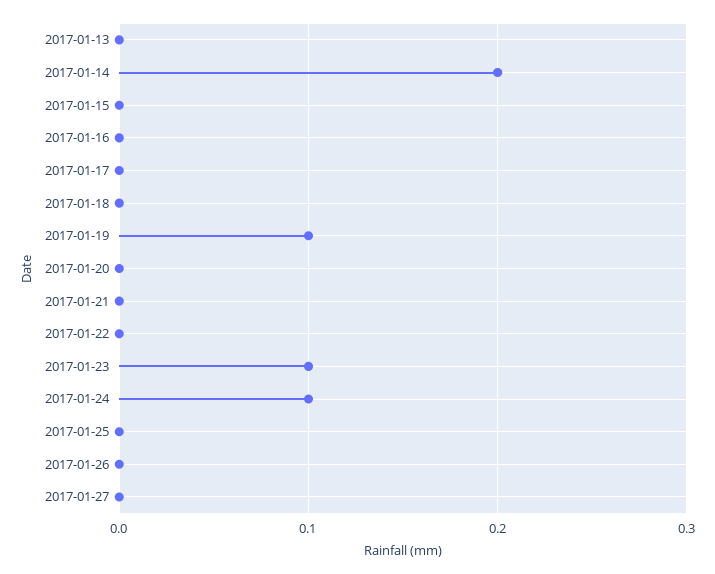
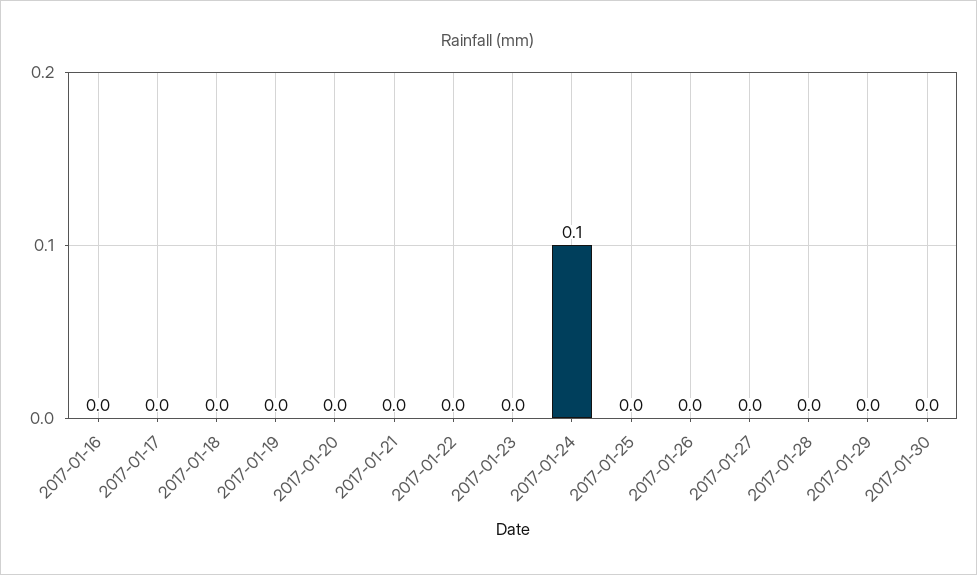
2017-01-13: 0 -> none
2017-01-14: 0.2 -> none
2017-01-15: 0 -> none
2017-01-19: 0.1 -> 0
2017-01-23: 0.1 -> 0
2017-01-28: none -> 0
2017-01-29: none -> 0
2017-01-30: none -> 0

